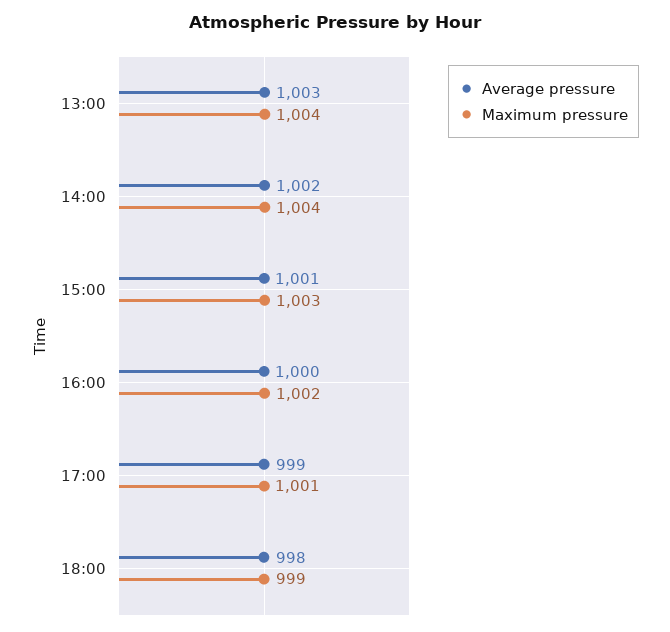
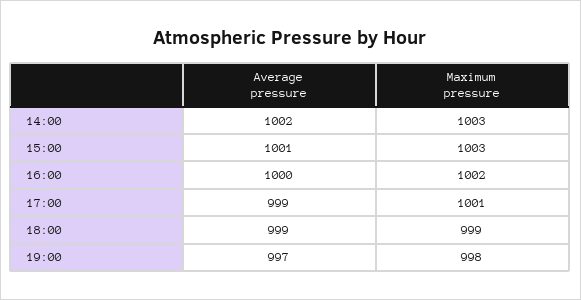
Average pressure, 13:00: 1003 -> none
Maximum pressure, 13:00: 1004 -> none
Maximum pressure, 14:00: 1004 -> 1003
Average pressure, 18:00: 998 -> 999
Average pressure, 19:00: none -> 997
Maximum pressure, 19:00: none -> 998

